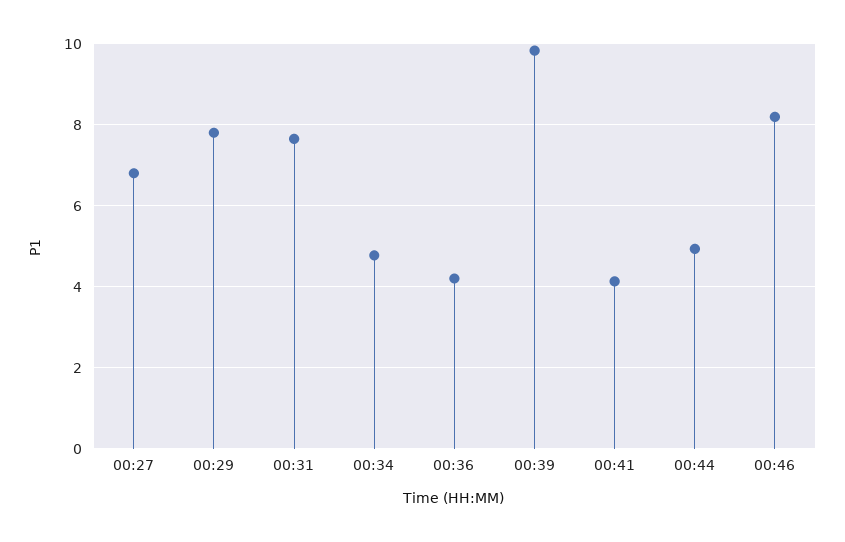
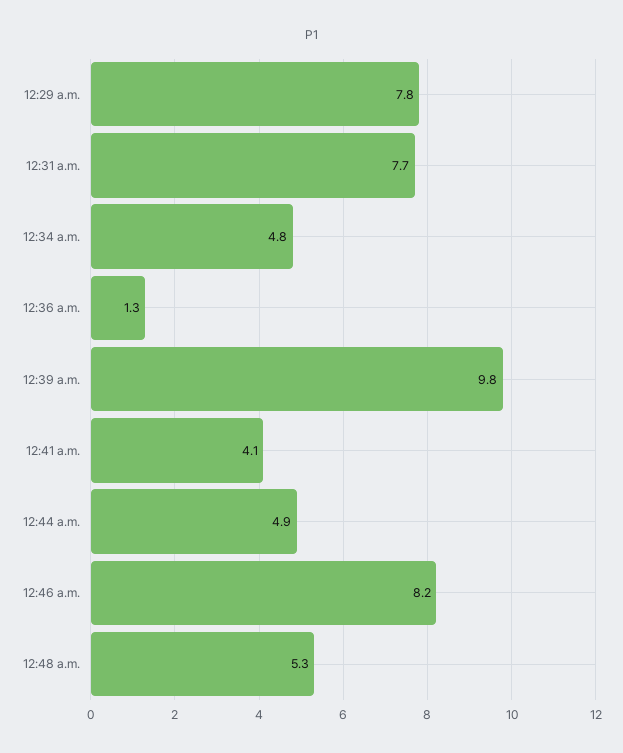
00:27: 6.8 -> none
00:36: 4.2 -> 1.3
12:48 a.m.: none -> 5.3

